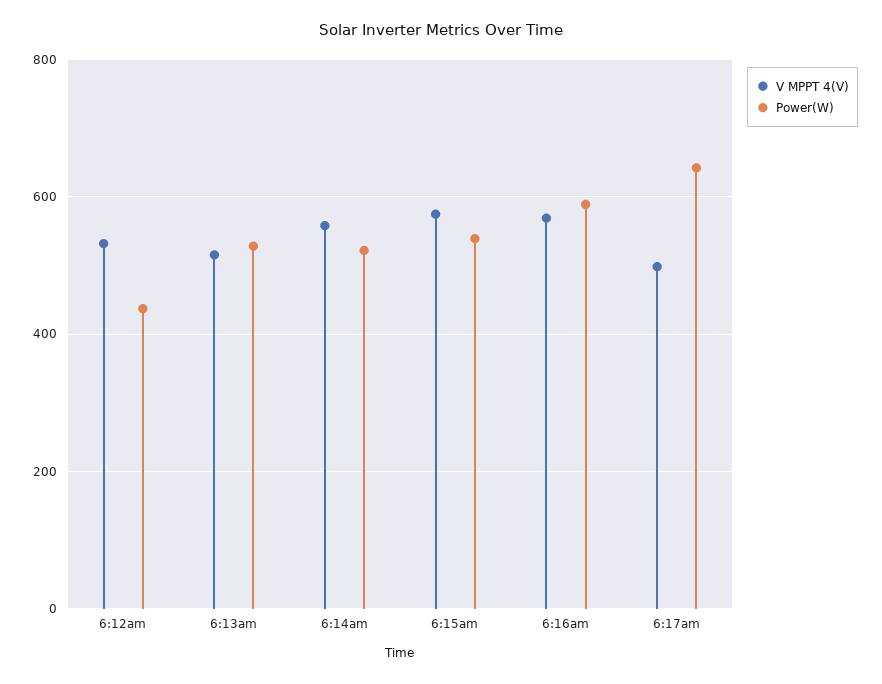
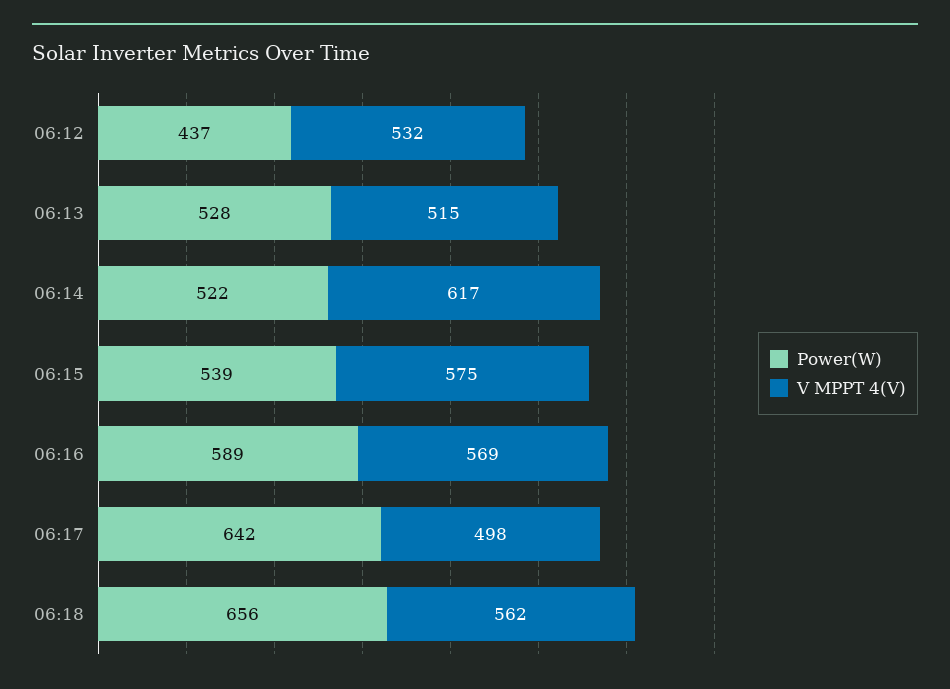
V MPPT 4(V), 6:14am: 560 -> 617
Power(W), 06:18: none -> 656
V MPPT 4(V), 06:18: none -> 562

